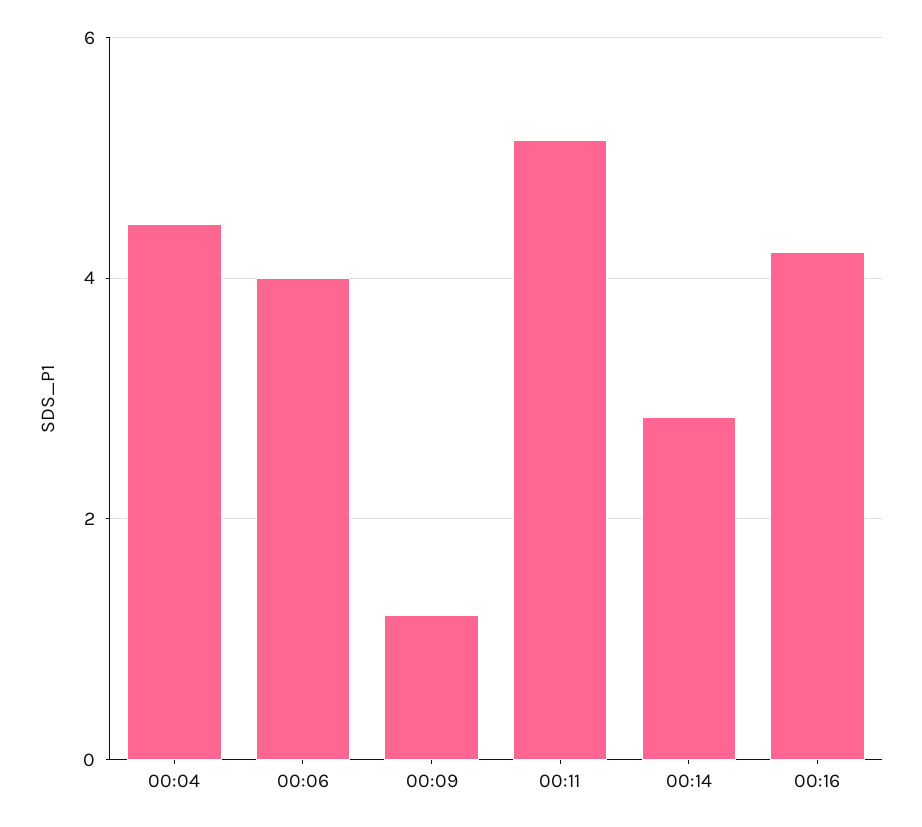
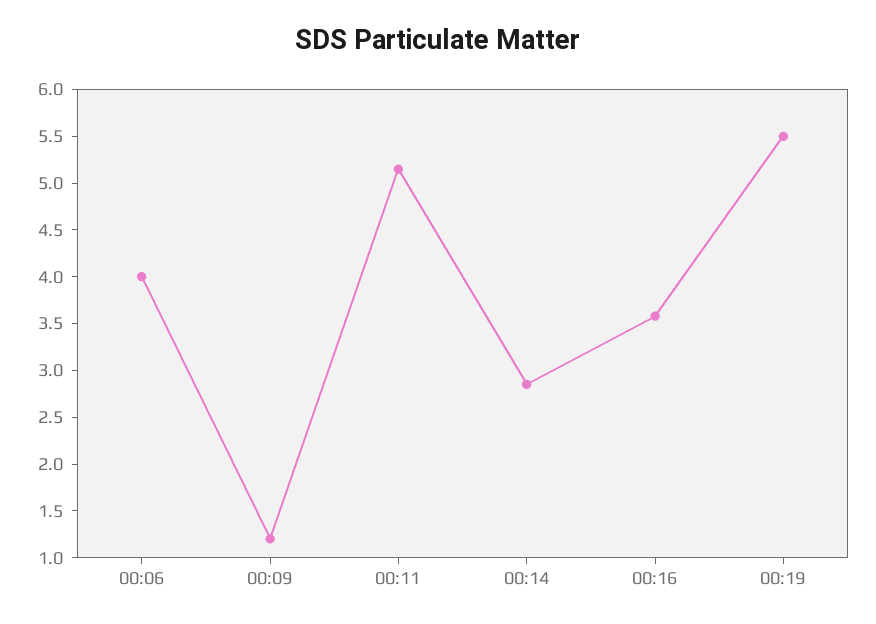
00:04: 4.4 -> none
00:16: 4.2 -> 3.6
00:19: none -> 5.5

